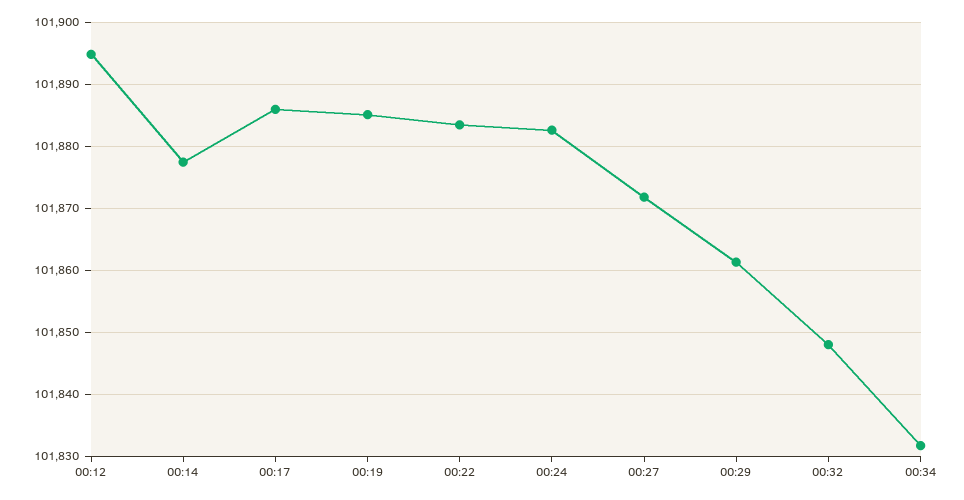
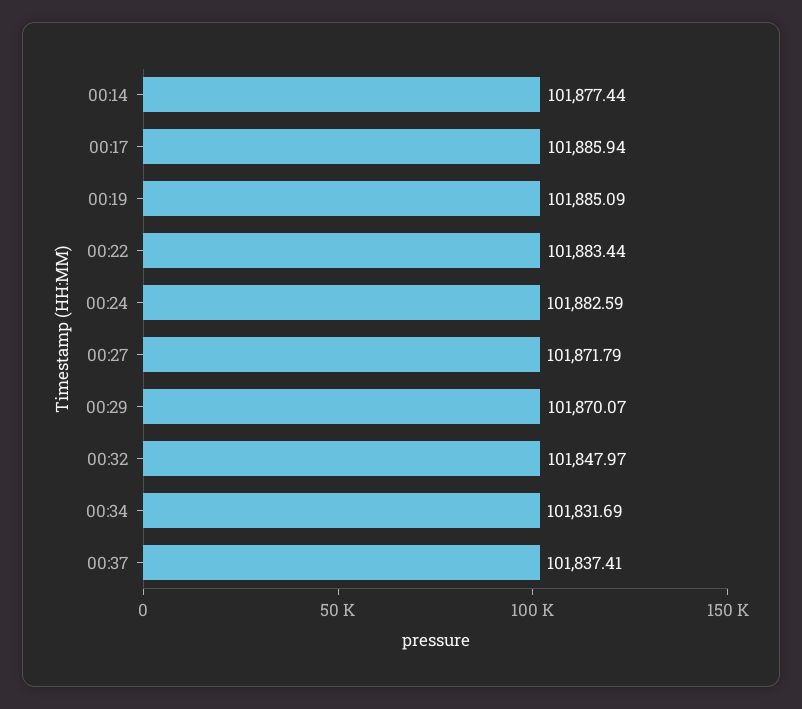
00:12: 101895 -> none
00:29: 101861 -> 101870.07
00:37: none -> 101837.41

